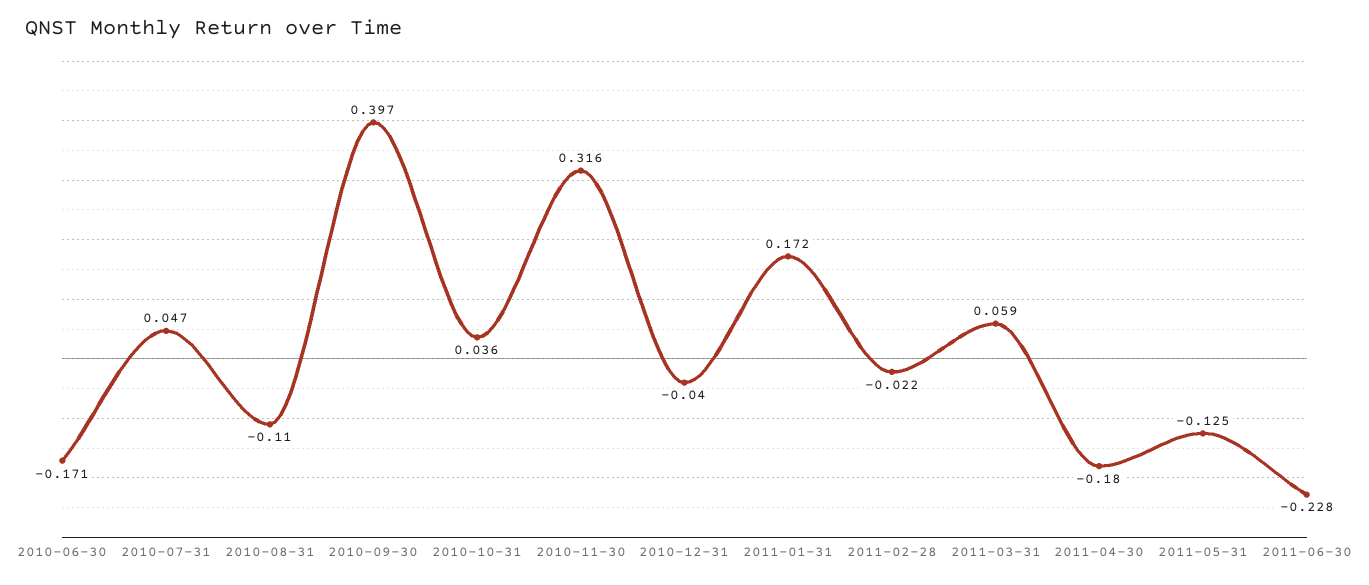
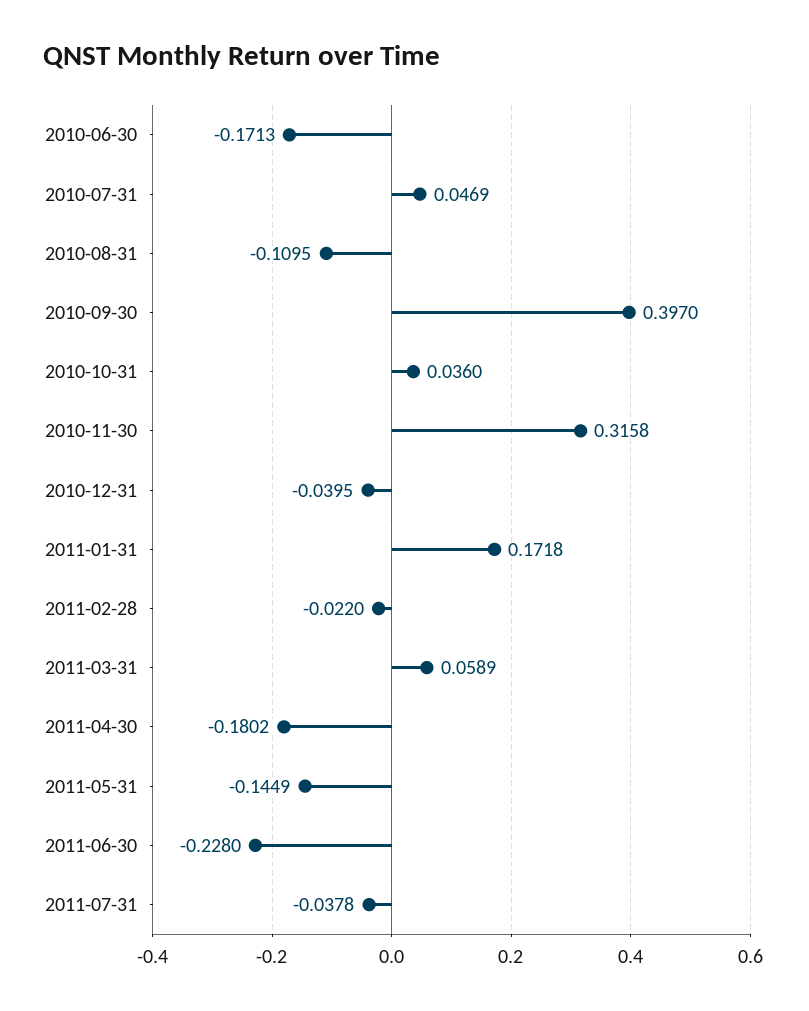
2011-05-31: -0.125 -> -0.1449
2011-07-31: none -> -0.0378

